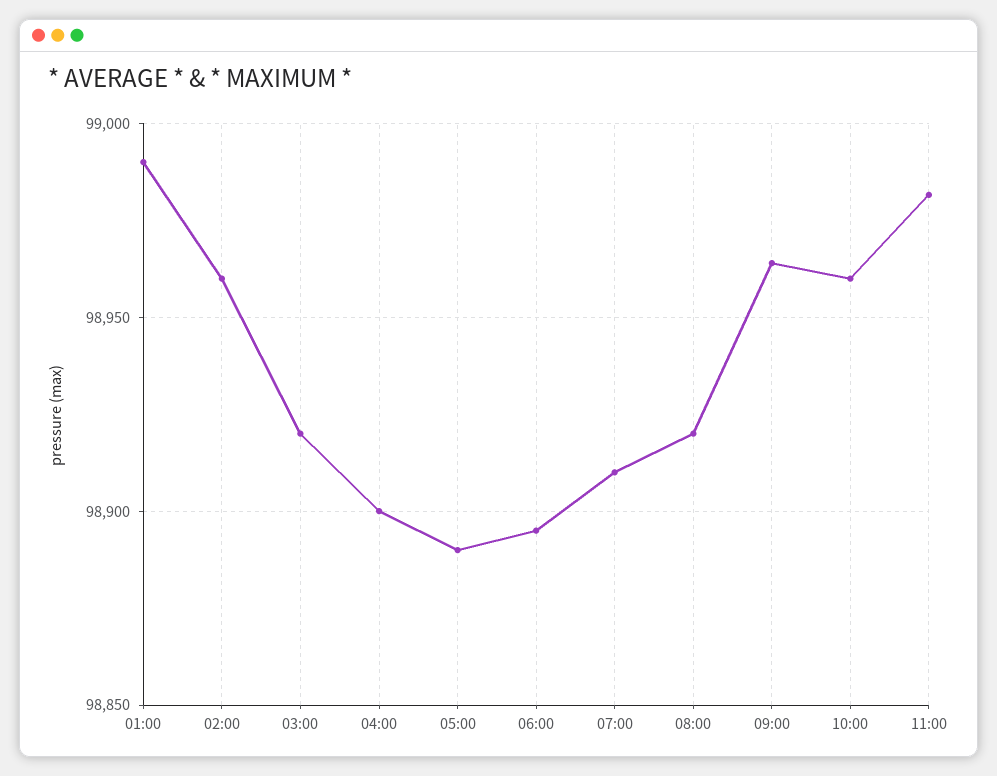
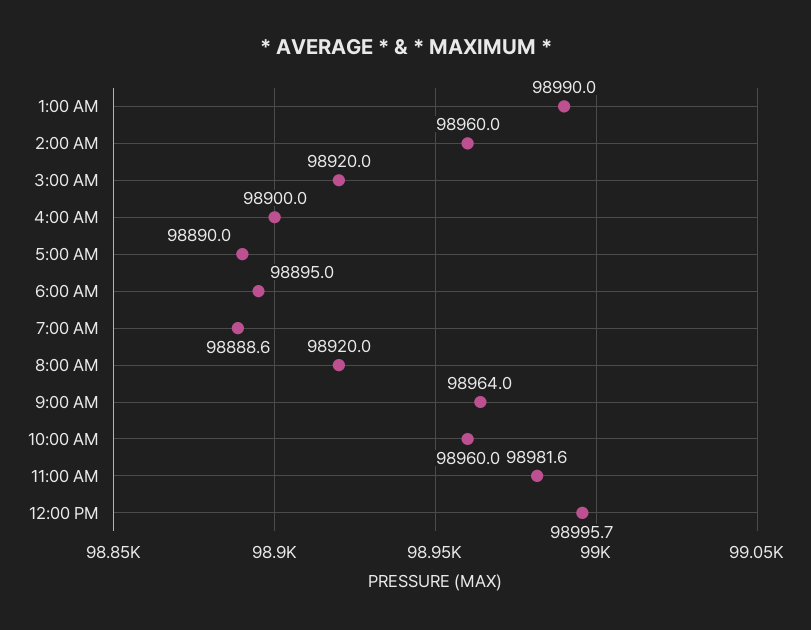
07:00: 98910 -> 98888.6
12:00 PM: none -> 98995.7

